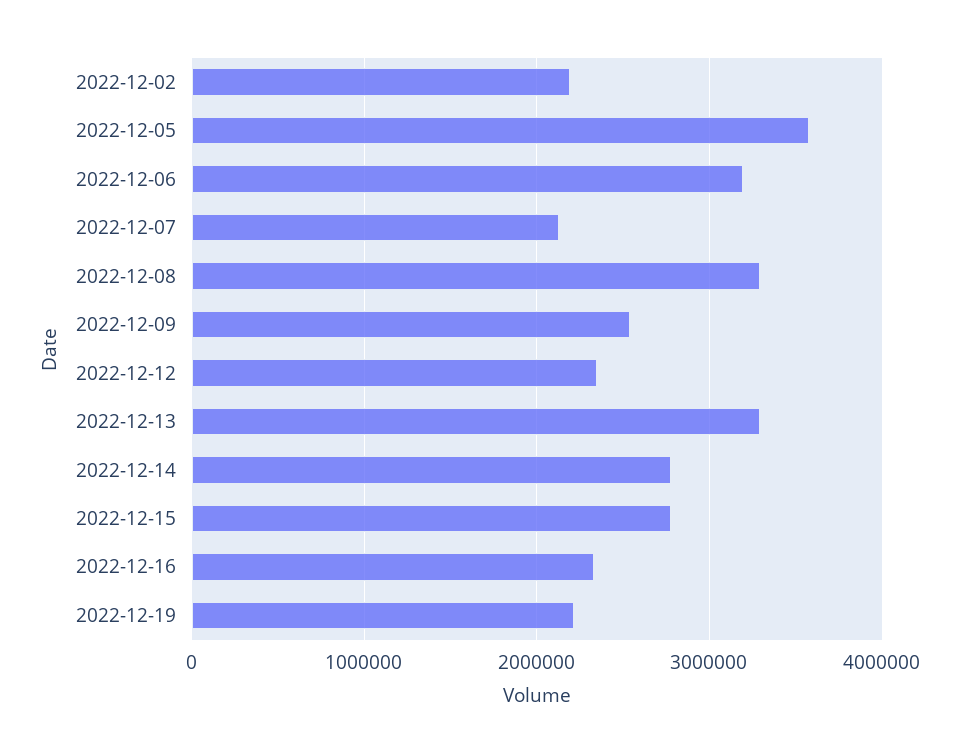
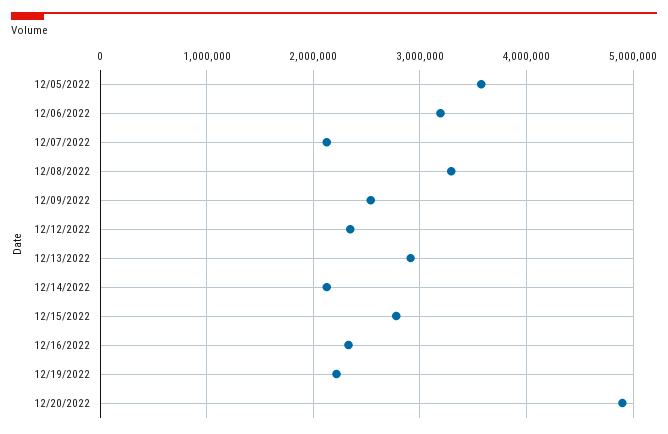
2022-12-02: 2200000 -> none
2022-12-13: 3300000 -> 2900000
2022-12-14: 2800000 -> 2100000
12/20/2022: none -> 4900000

